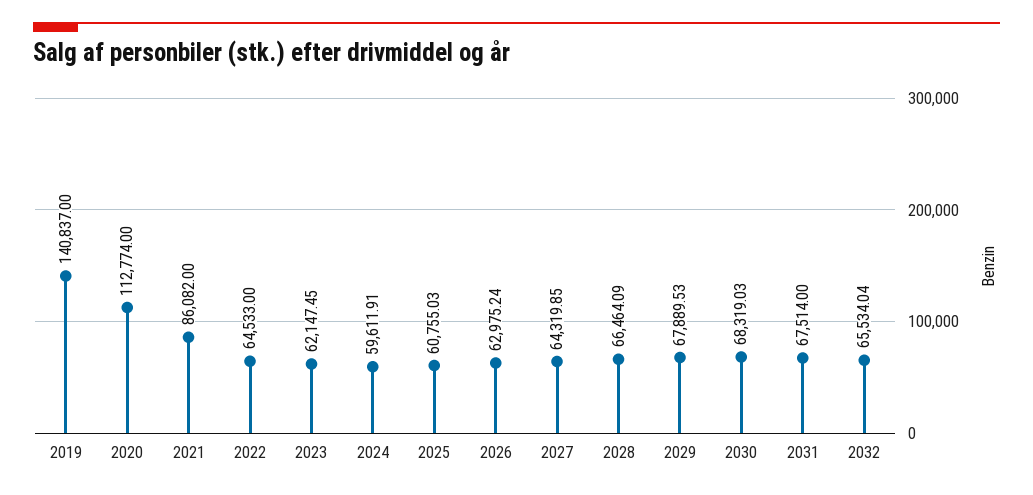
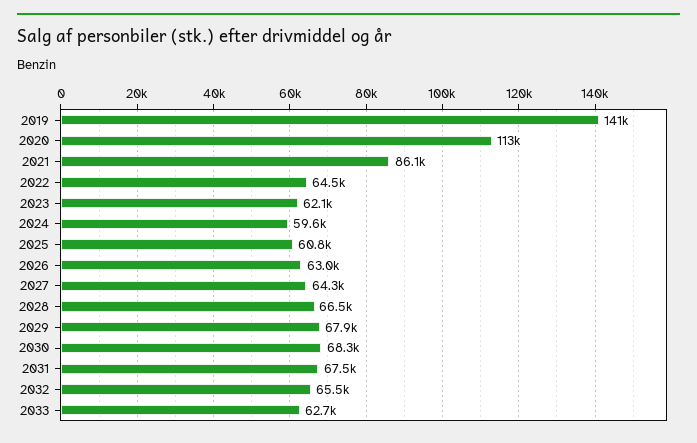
2033: none -> 62700

